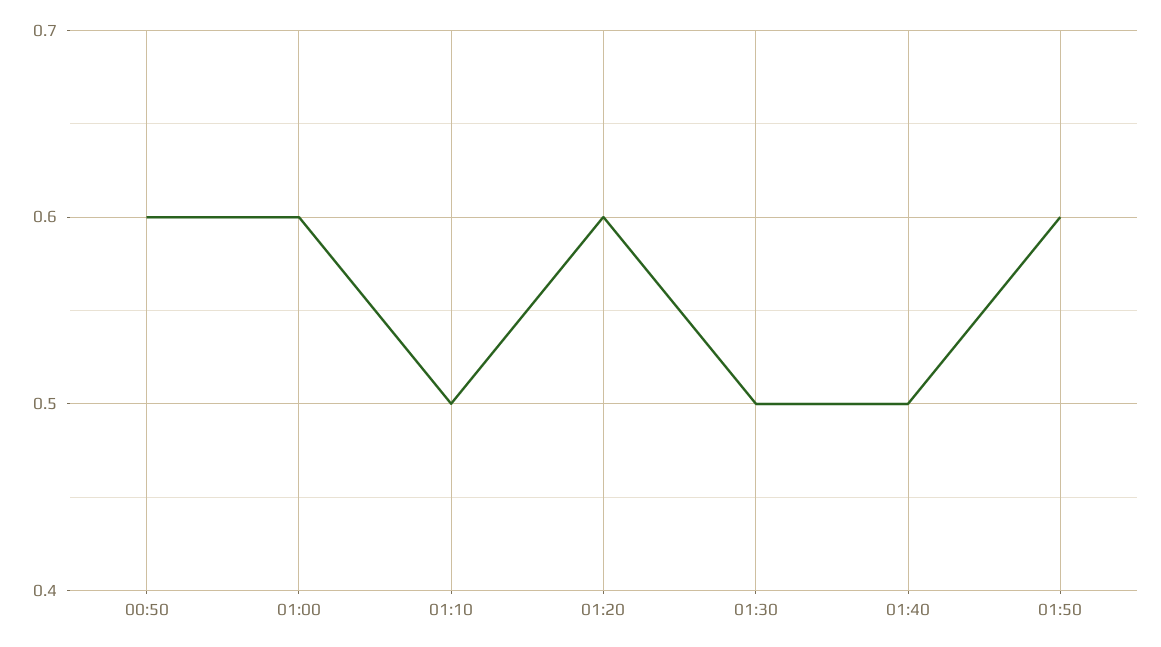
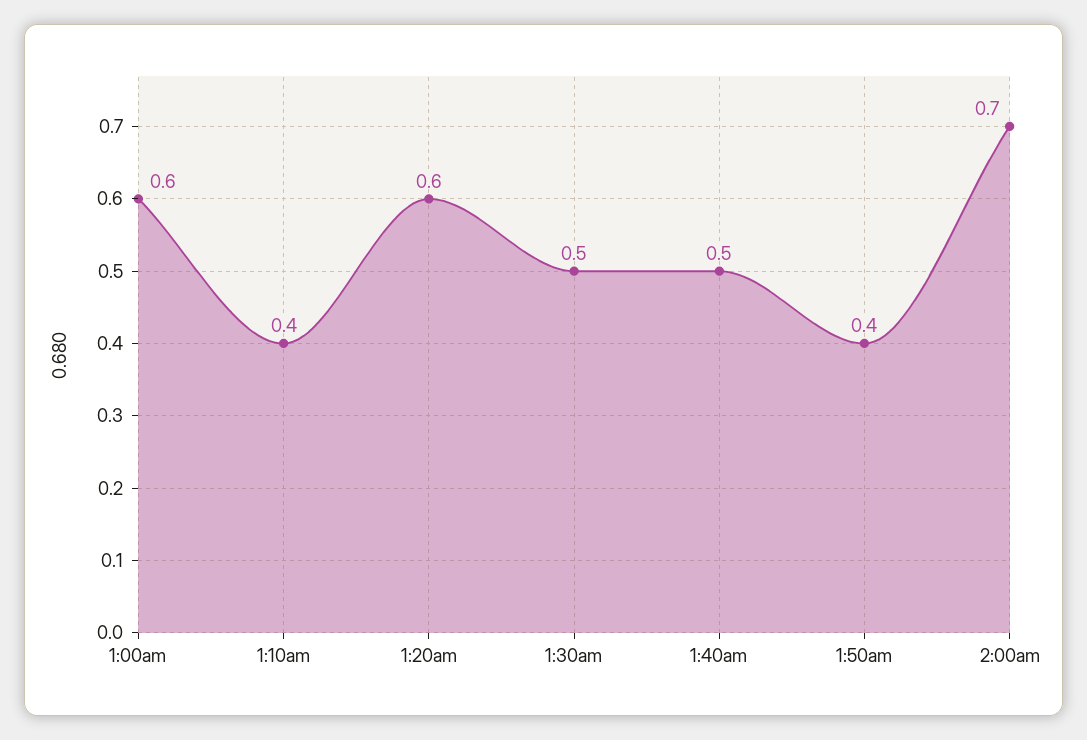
00:50: 0.6 -> none
01:10: 0.5 -> 0.4
01:50: 0.6 -> 0.4
2:00am: none -> 0.7

